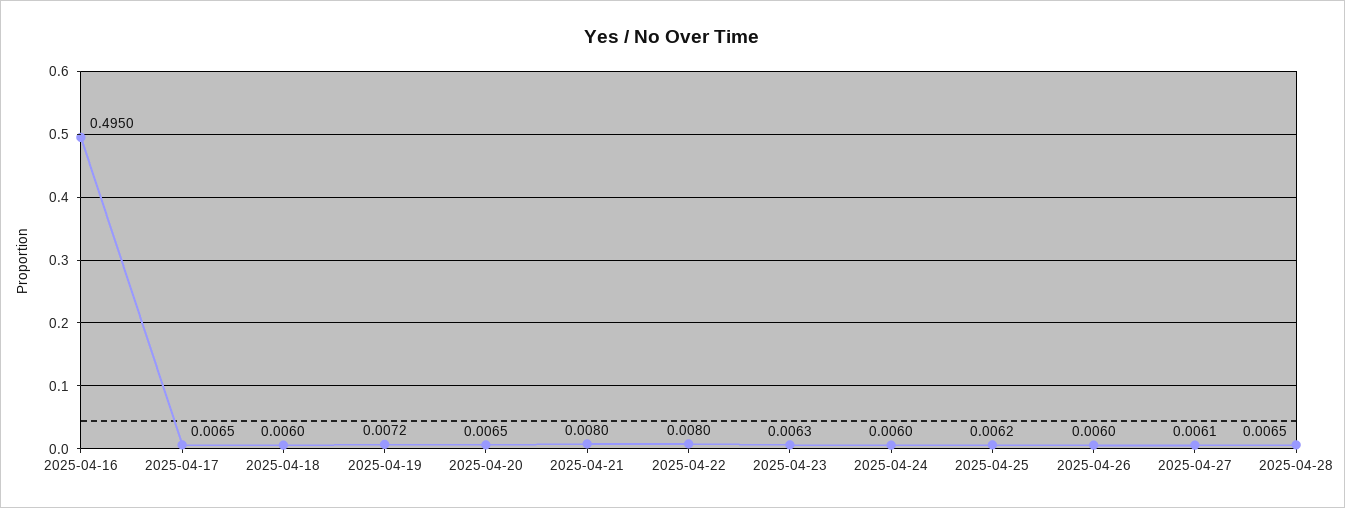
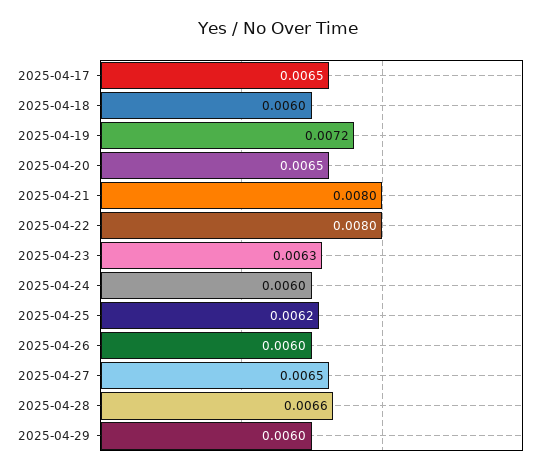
2025-04-16: 0.495 -> none
2025-04-27: 0.0061 -> 0.0065
2025-04-28: 0.0065 -> 0.0066
2025-04-29: none -> 0.006

